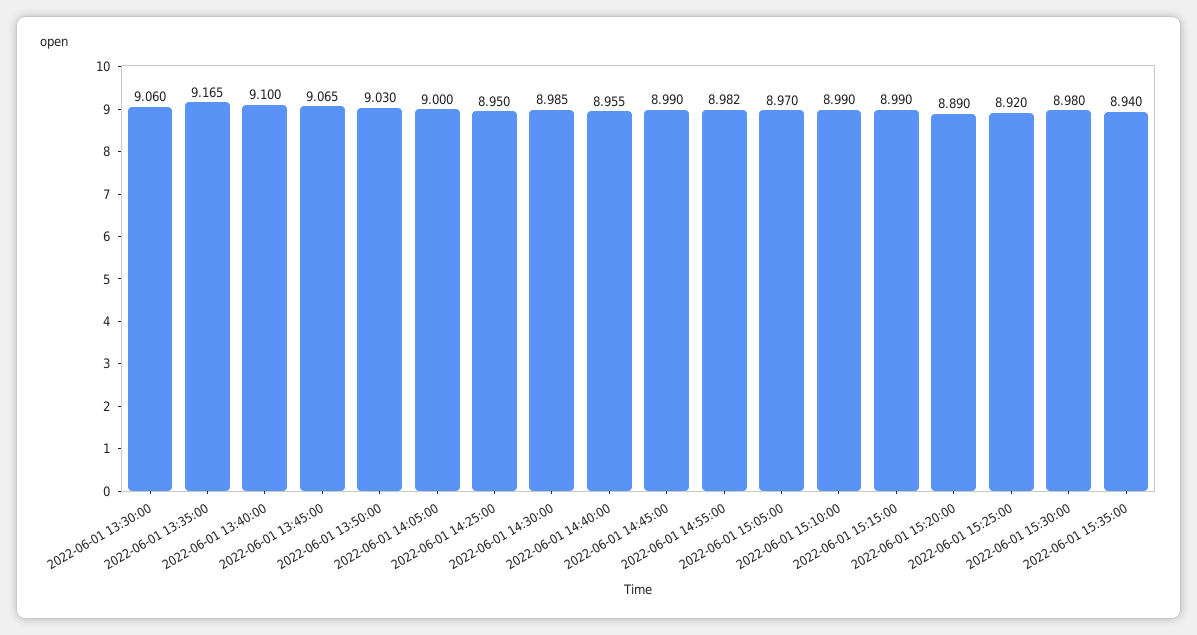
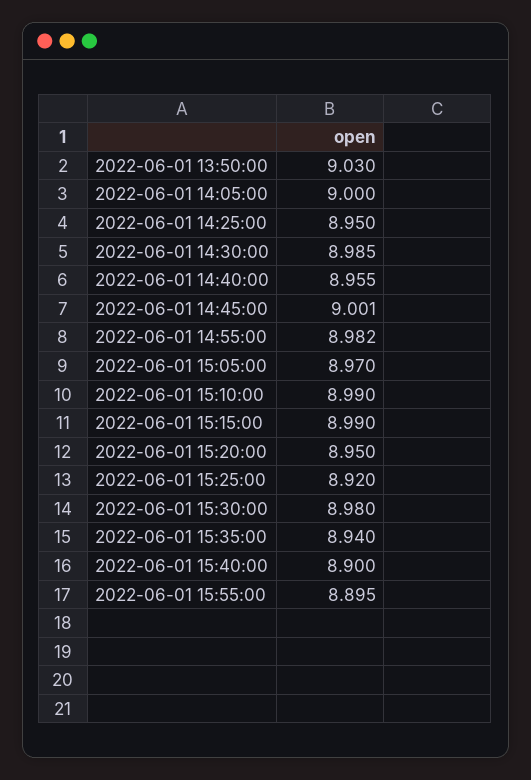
2022-06-01 13:30:00: 9.06 -> none
2022-06-01 13:35:00: 9.165 -> none
2022-06-01 13:40:00: 9.1 -> none
2022-06-01 13:45:00: 9.065 -> none
2022-06-01 14:45:00: 8.99 -> 9.001
2022-06-01 15:20:00: 8.89 -> 8.95
2022-06-01 15:40:00: none -> 8.9
2022-06-01 15:55:00: none -> 8.895

